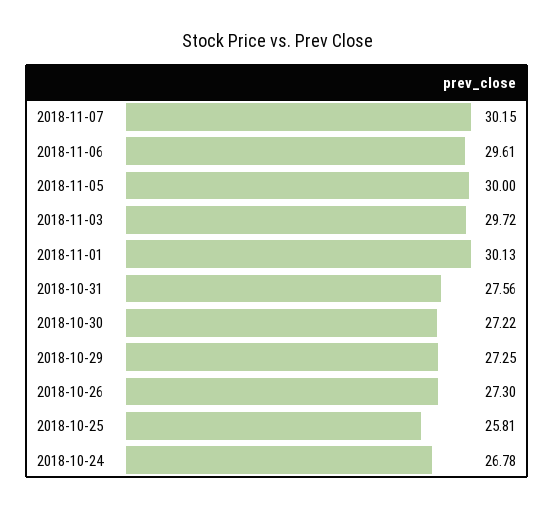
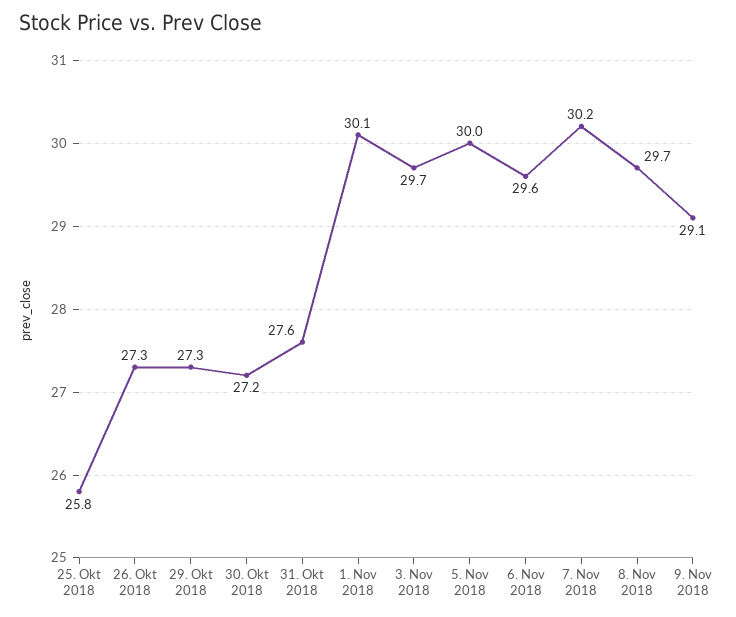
2018-10-24: 26.78 -> none
8. Nov 2018: none -> 29.7
9. Nov 2018: none -> 29.1

